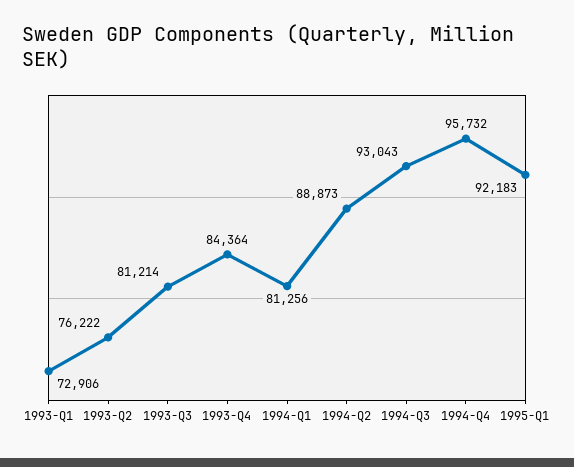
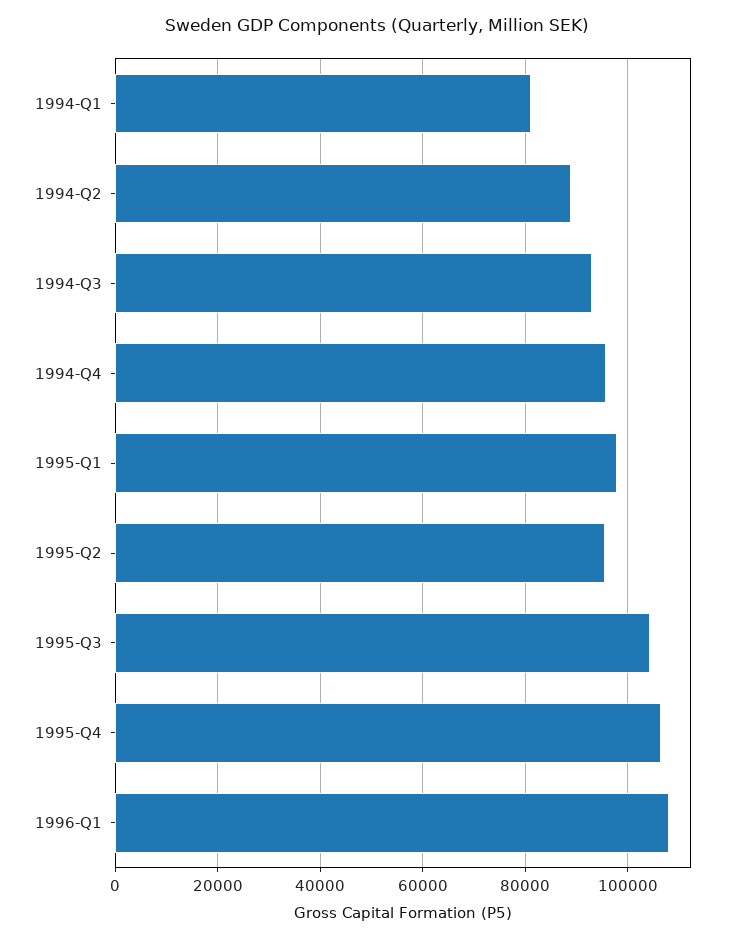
1993-Q1: 72906 -> none
1993-Q2: 76222 -> none
1993-Q3: 81214 -> none
1993-Q4: 84364 -> none
1995-Q1: 92183 -> 98000
1995-Q2: none -> 96000
1995-Q3: none -> 104000
1995-Q4: none -> 106000
1996-Q1: none -> 108000

